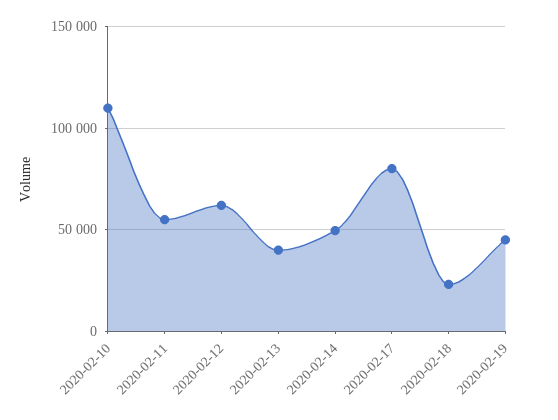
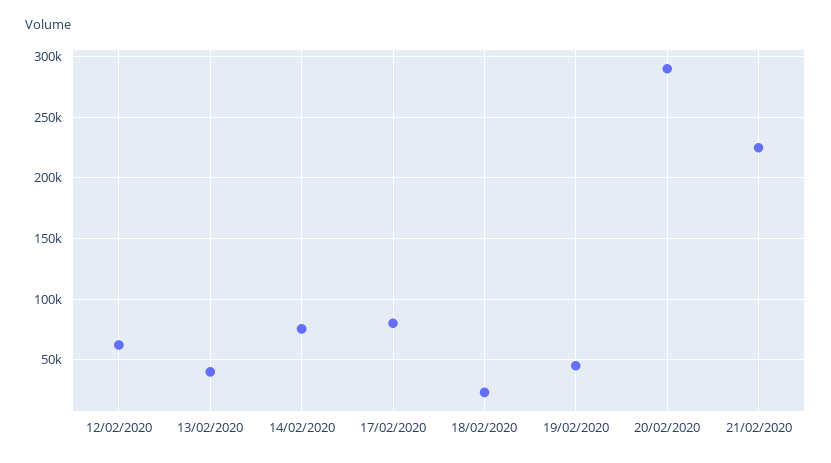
2020-02-10: 110000 -> none
2020-02-11: 55000 -> none
2020-02-14: 50000 -> 75000
20/02/2020: none -> 290000
21/02/2020: none -> 225000

